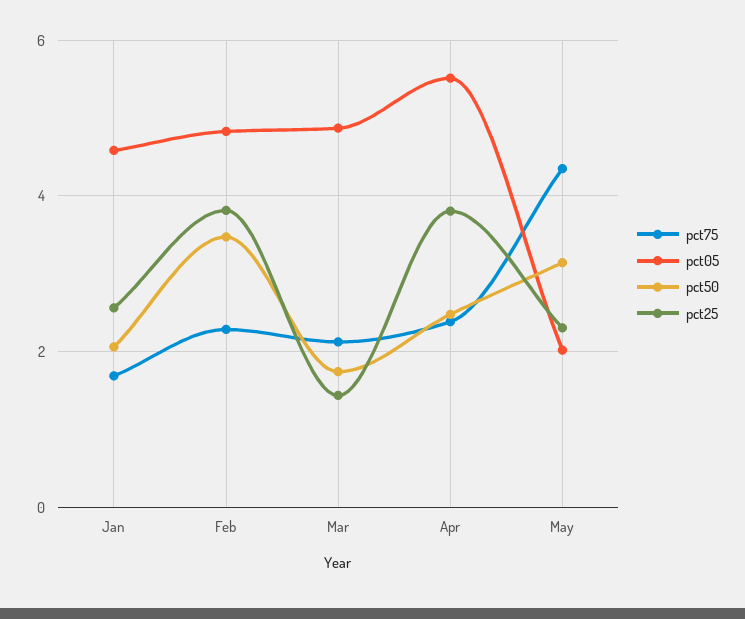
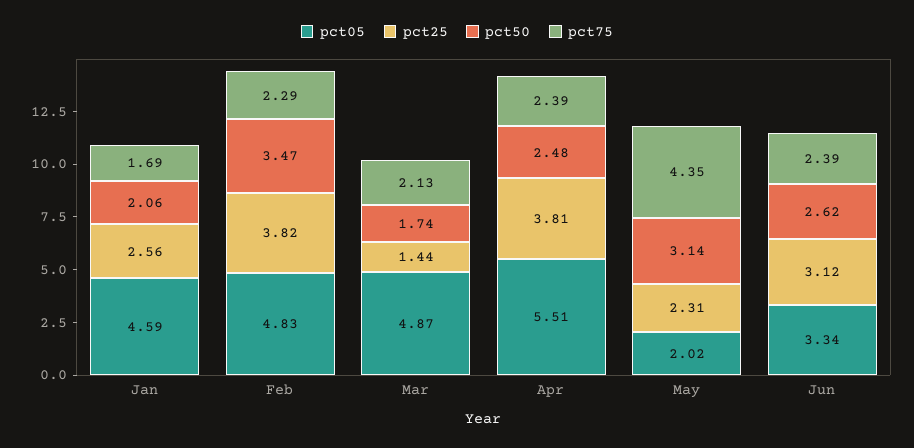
pct05, Jun: none -> 3.34
pct25, Jun: none -> 3.12
pct50, Jun: none -> 2.62
pct75, Jun: none -> 2.39

